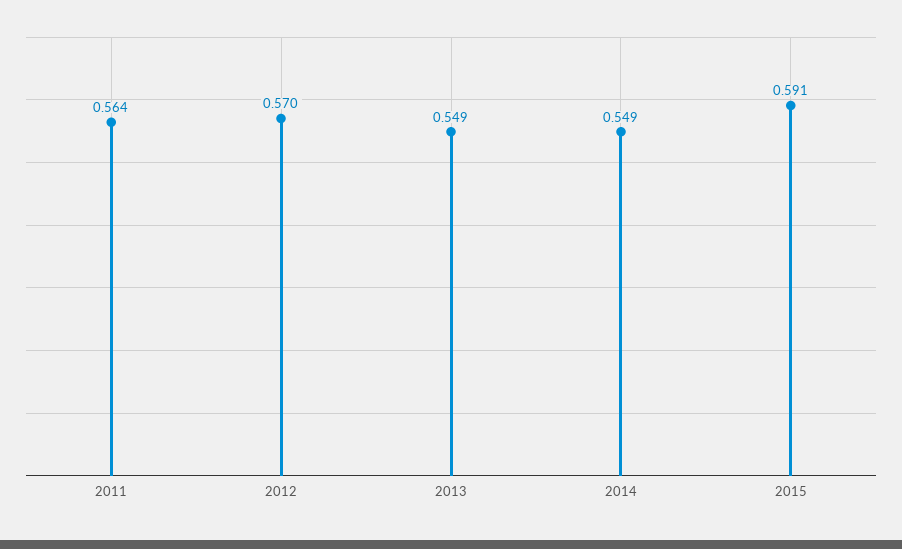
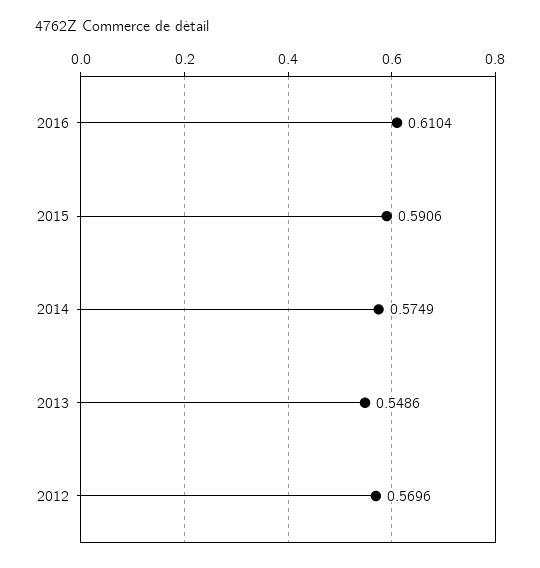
2011: 0.564 -> none
2014: 0.549 -> 0.5749
2016: none -> 0.6104

